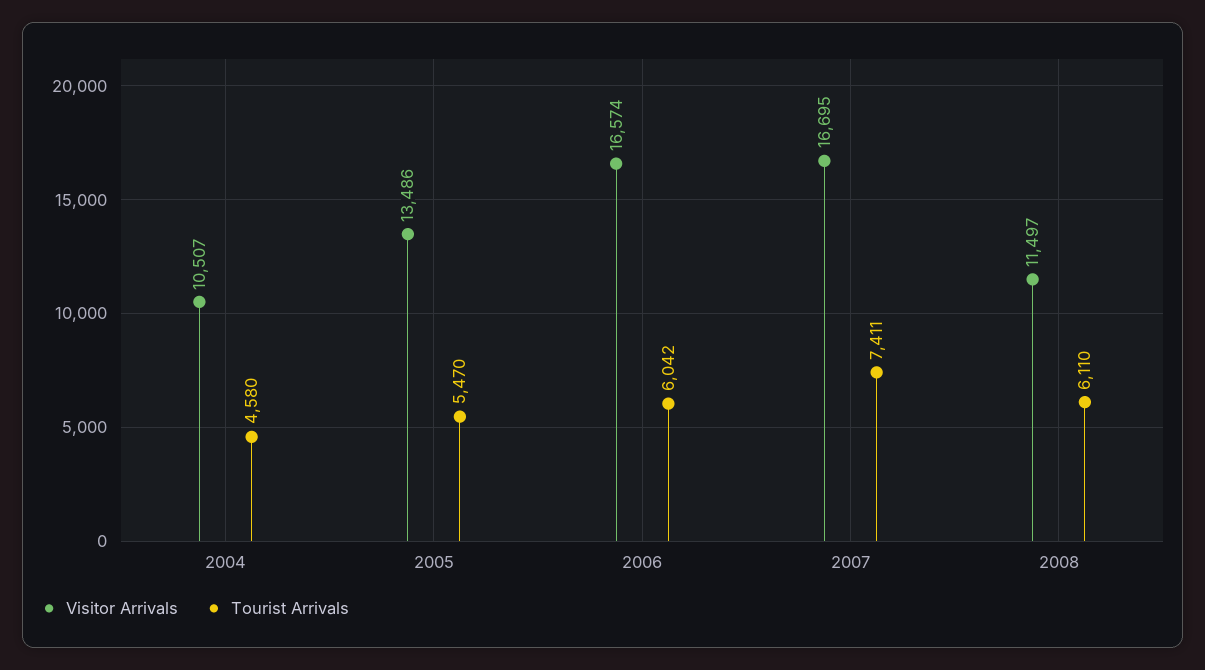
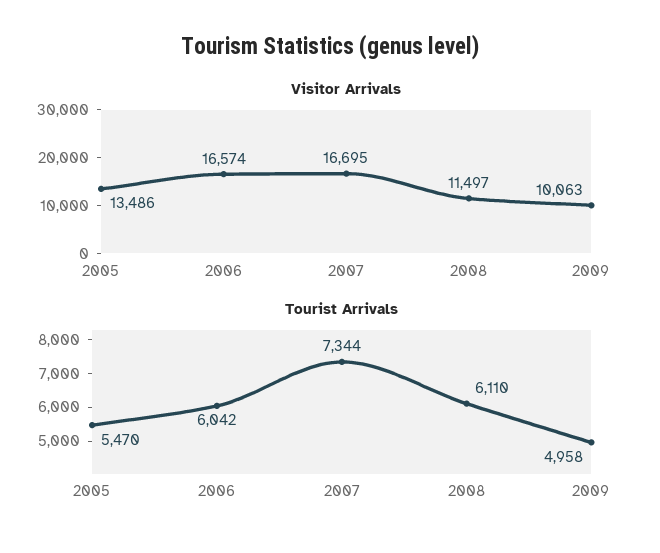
Visitor Arrivals, 2004: 10507 -> none
Tourist Arrivals, 2004: 4580 -> none
Tourist Arrivals, 2007: 7411 -> 7344
Visitor Arrivals, 2009: none -> 10063
Tourist Arrivals, 2009: none -> 4958

